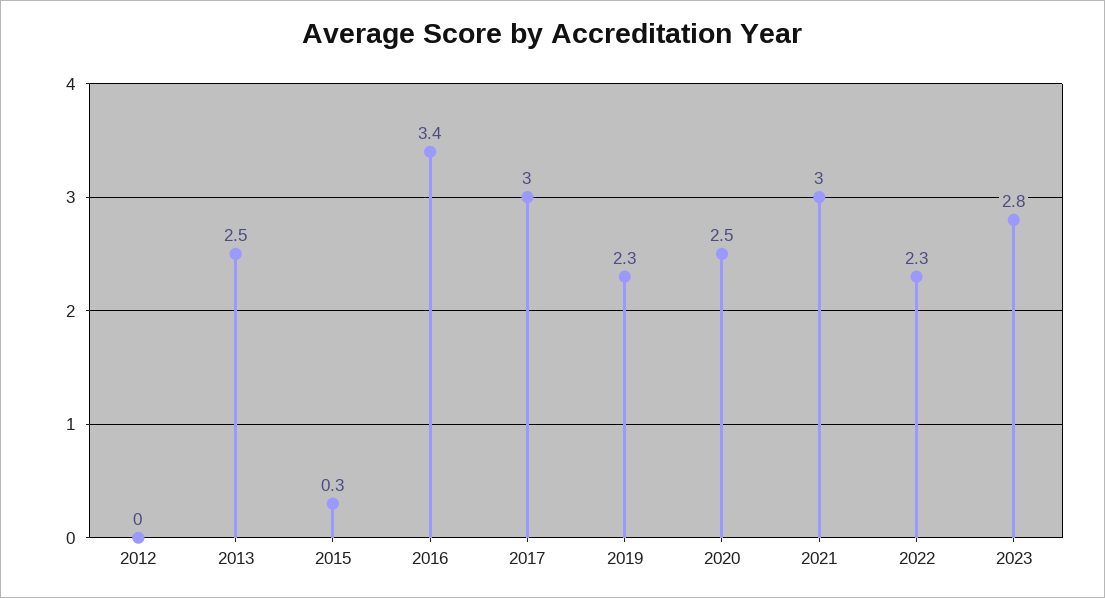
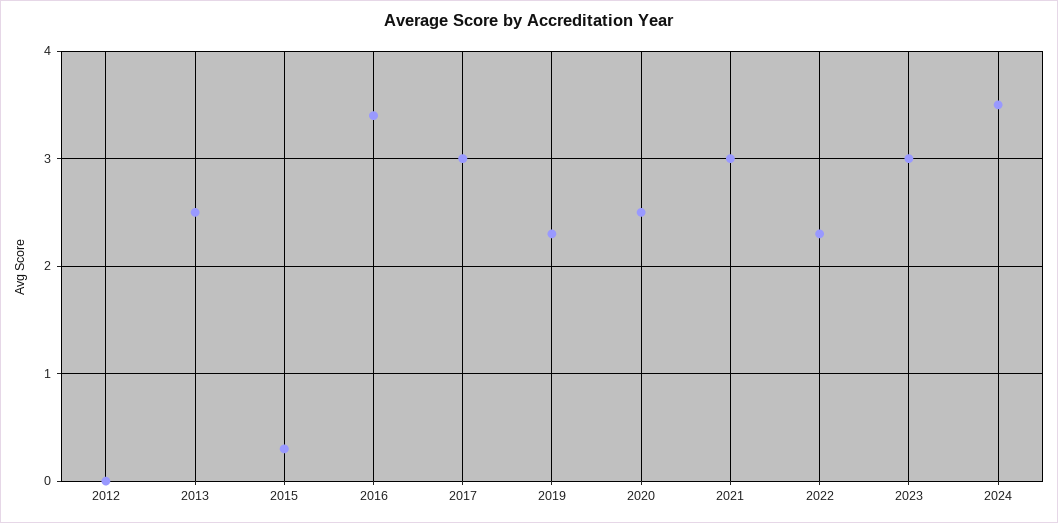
2023: 2.8 -> 3
2024: none -> 3.5

